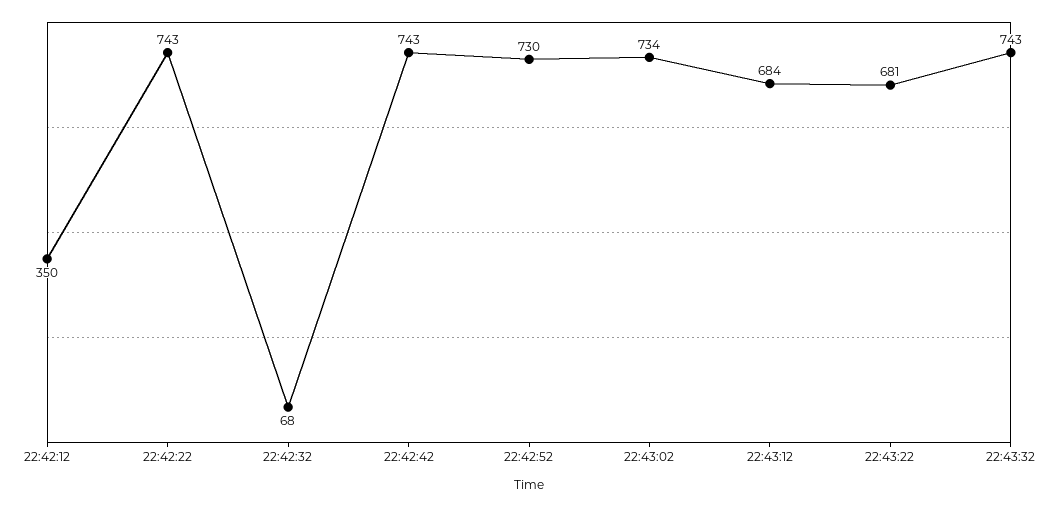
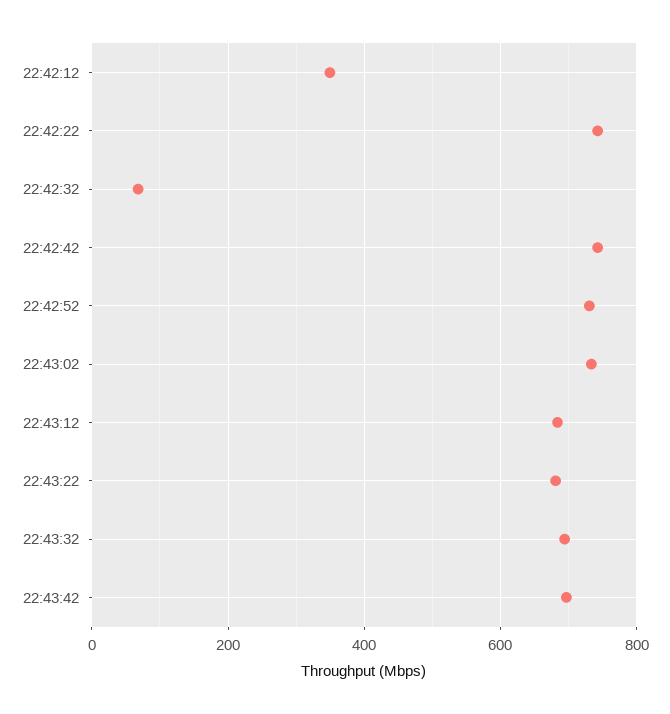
22:43:32: 743 -> 700
22:43:42: none -> 700

